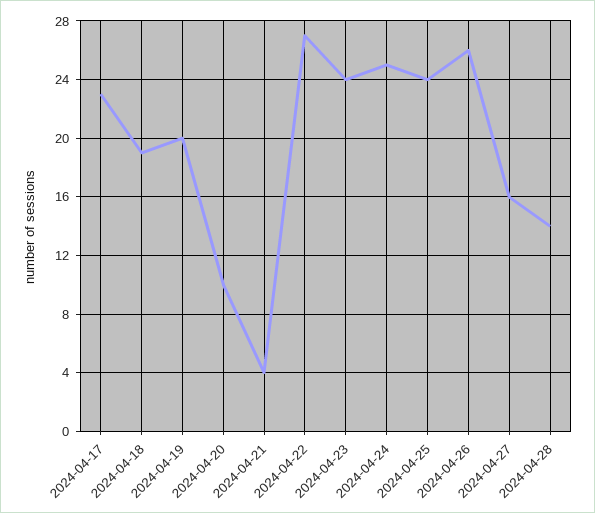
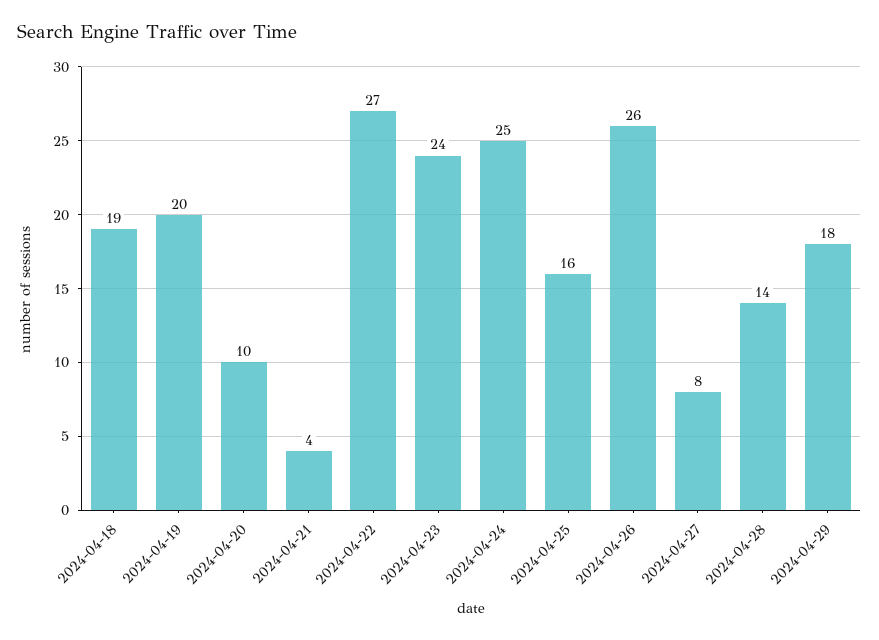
2024-04-17: 23 -> none
2024-04-25: 24 -> 16
2024-04-27: 16 -> 8
2024-04-29: none -> 18

